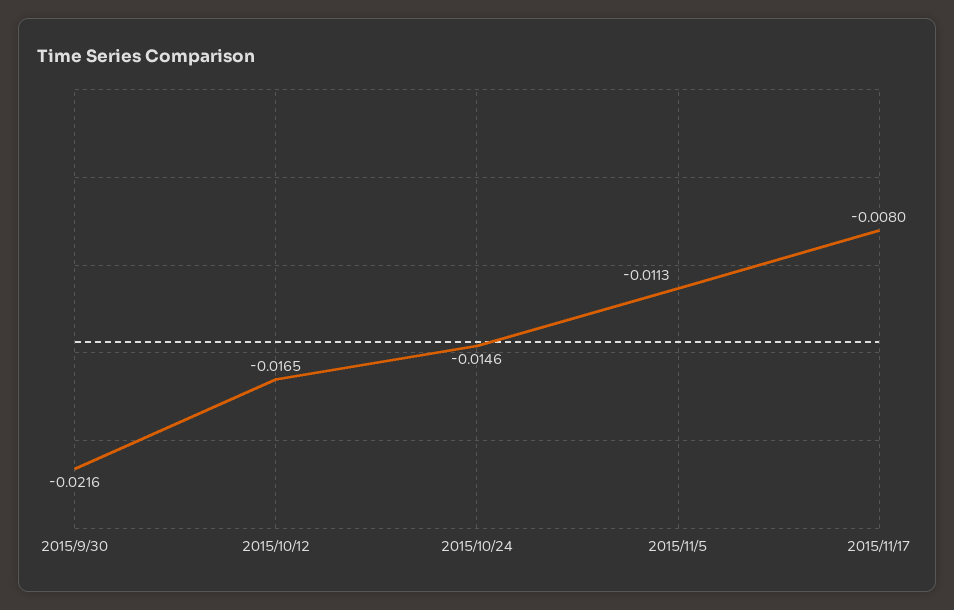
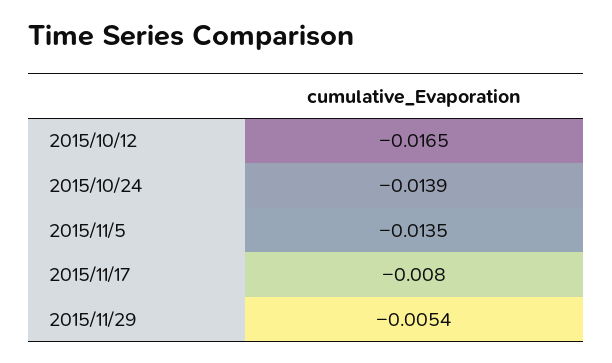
2015/9/30: -0.0216 -> none
2015/10/24: -0.0146 -> -0.0139
2015/11/5: -0.0113 -> -0.0135
2015/11/29: none -> -0.0054

